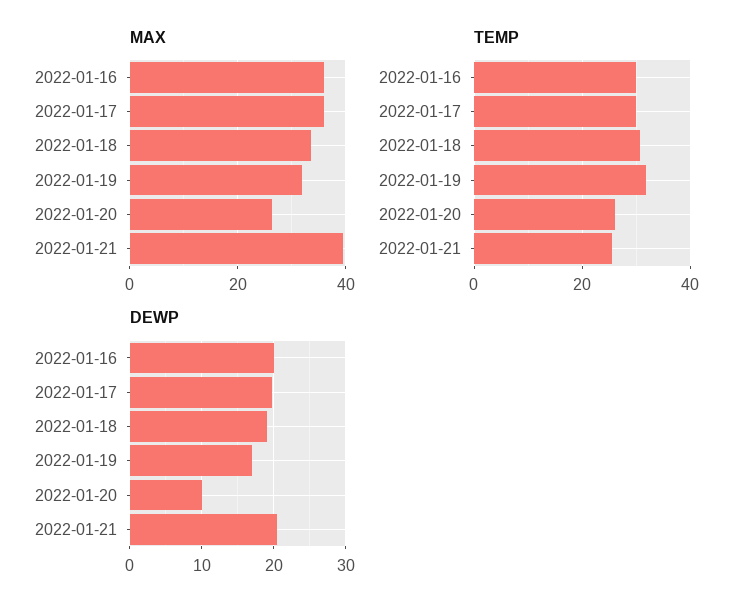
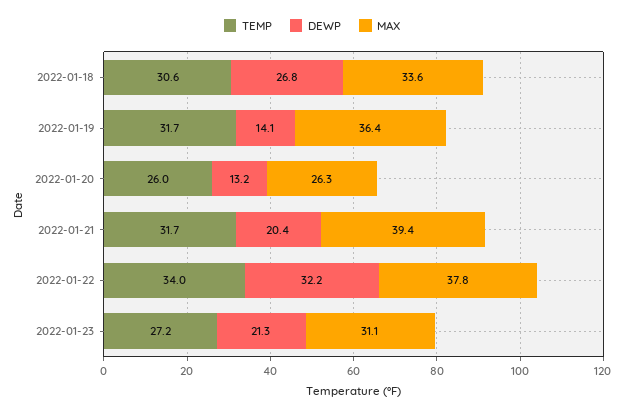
MAX, 2022-01-16: 36 -> none
MAX, 2022-01-17: 36 -> none
MAX, 2022-01-19: 32 -> 36.4
TEMP, 2022-01-16: 30 -> none
TEMP, 2022-01-17: 30 -> none
TEMP, 2022-01-21: 26 -> 31.7
DEWP, 2022-01-16: 20 -> none
DEWP, 2022-01-17: 20 -> none
DEWP, 2022-01-18: 19 -> 26.8
DEWP, 2022-01-19: 17 -> 14.1
DEWP, 2022-01-20: 10 -> 13.2
TEMP, 2022-01-22: none -> 34
DEWP, 2022-01-22: none -> 32.2
MAX, 2022-01-22: none -> 37.8
TEMP, 2022-01-23: none -> 27.2
DEWP, 2022-01-23: none -> 21.3
MAX, 2022-01-23: none -> 31.1

